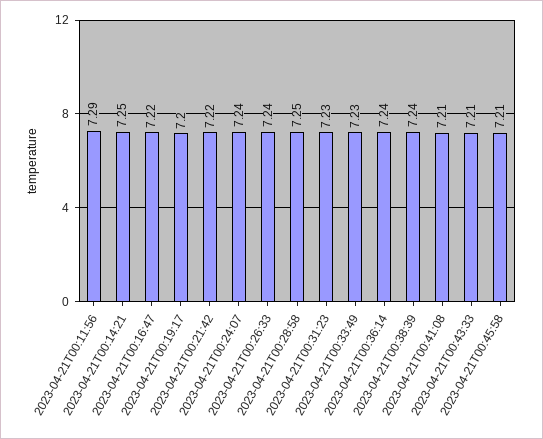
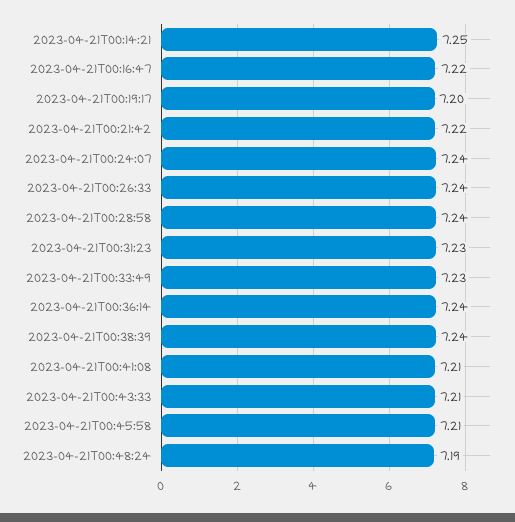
2023-04-21T00:11:56: 7.29 -> none
2023-04-21T00:28:58: 7.25 -> 7.24
2023-04-21T00:48:24: none -> 7.19

